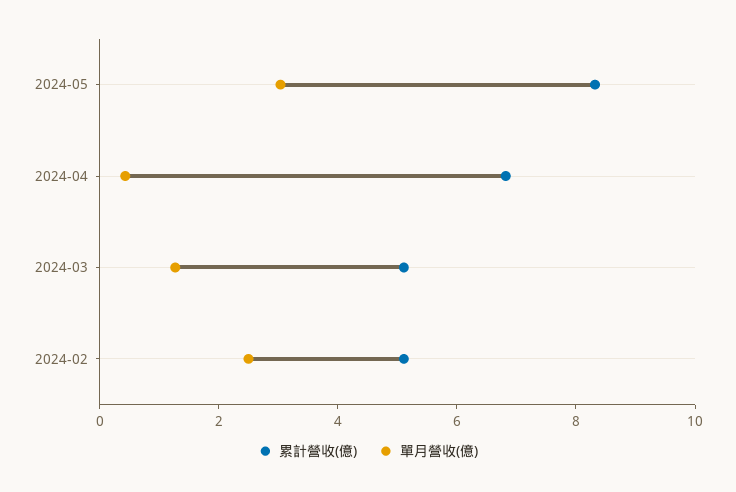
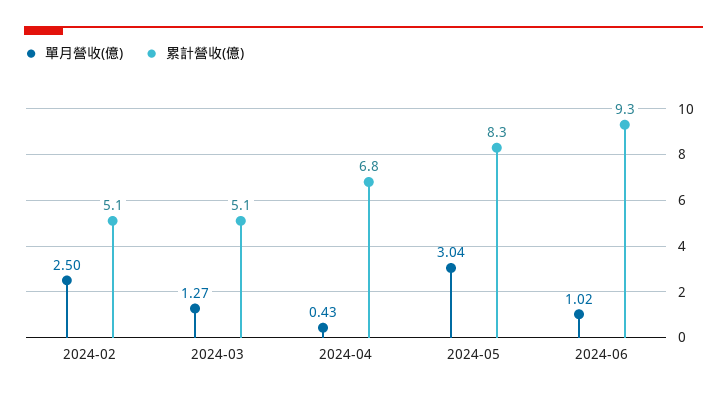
單月營收(億), 2024-06: none -> 1.02
累計營收(億), 2024-06: none -> 9.3

